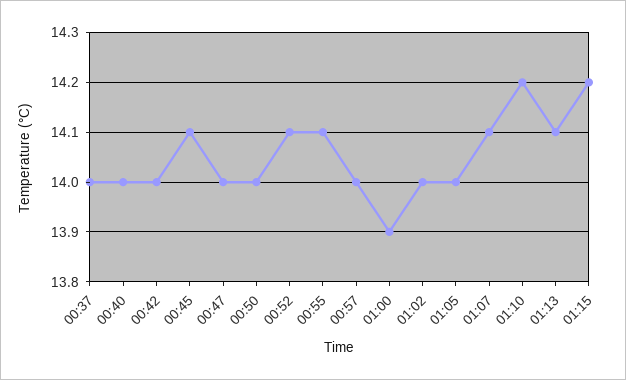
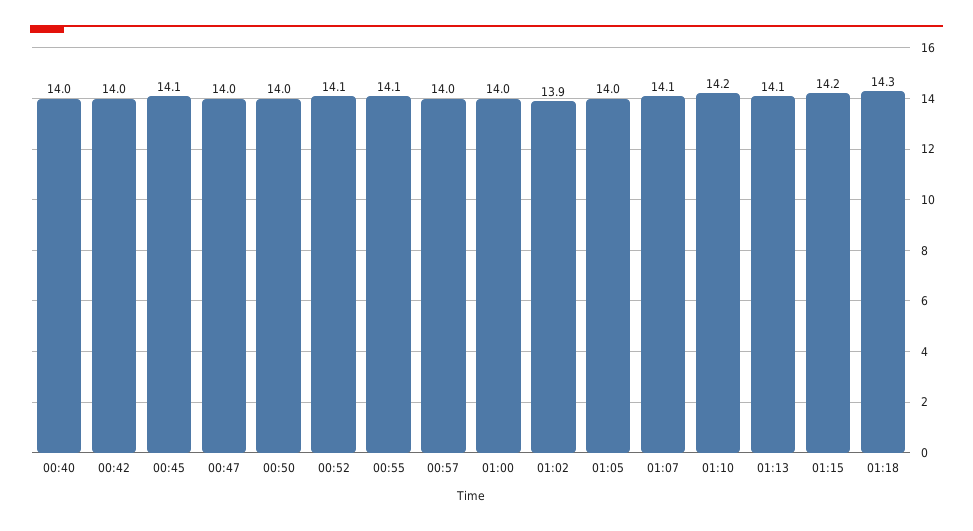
00:37: 14 -> none
01:00: 13.9 -> 14
01:02: 14 -> 13.9
01:18: none -> 14.3

